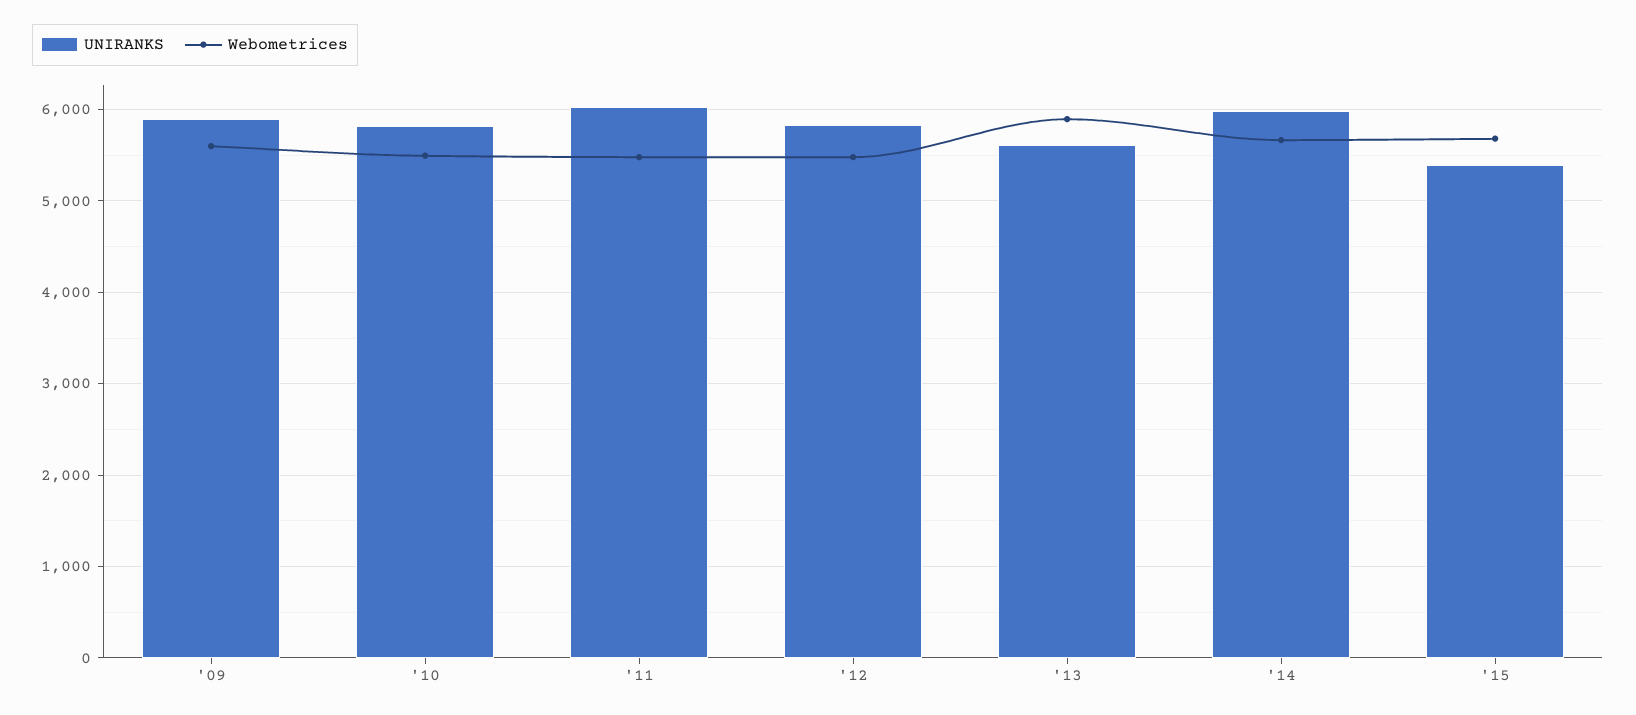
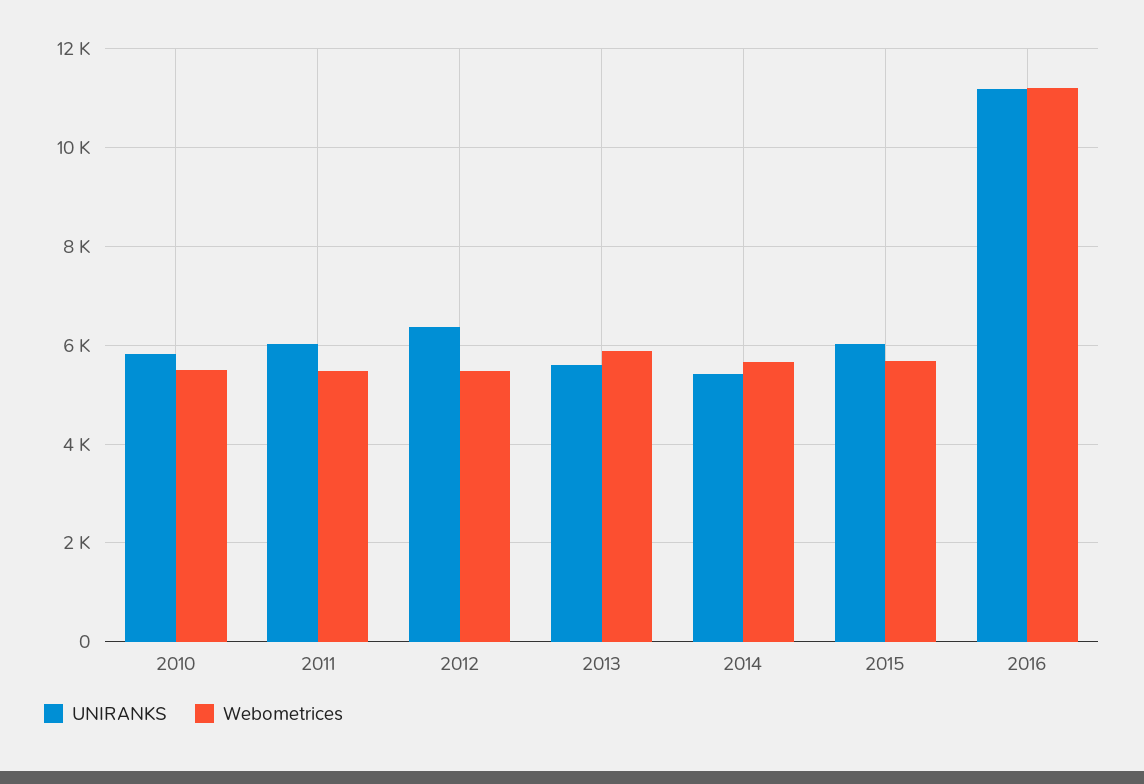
UNIRANKS, '09: 5900 -> none
Webometrices, '09: 5600 -> none
UNIRANKS, '12: 5800 -> 6400
UNIRANKS, '14: 6000 -> 5400
UNIRANKS, '15: 5400 -> 6000
UNIRANKS, 2016: none -> 11200
Webometrices, 2016: none -> 11200

